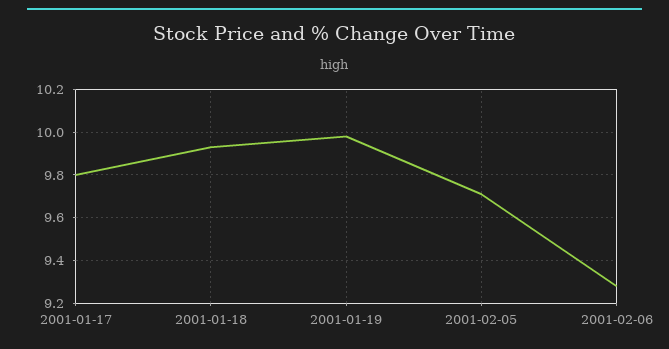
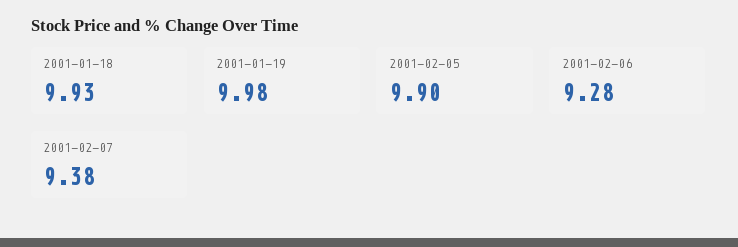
2001-01-17: 9.8 -> none
2001-02-05: 9.7 -> 9.9
2001-02-07: none -> 9.38

